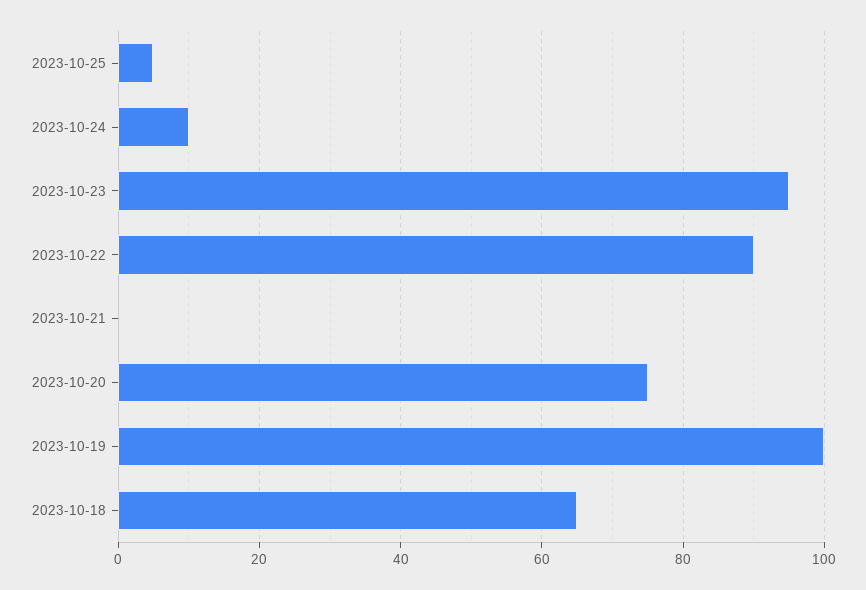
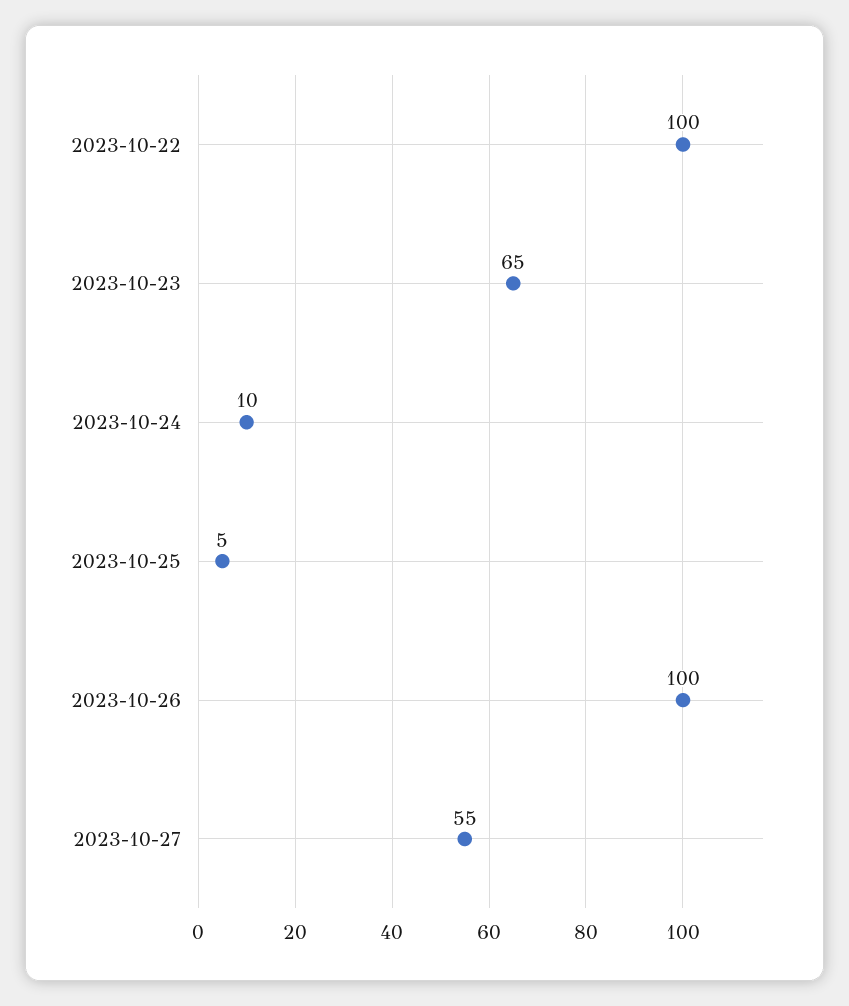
2023-10-23: 95 -> 65
2023-10-22: 90 -> 100
2023-10-21: 0 -> none
2023-10-20: 75 -> none
2023-10-19: 100 -> none
2023-10-18: 65 -> none
2023-10-26: none -> 100
2023-10-27: none -> 55

